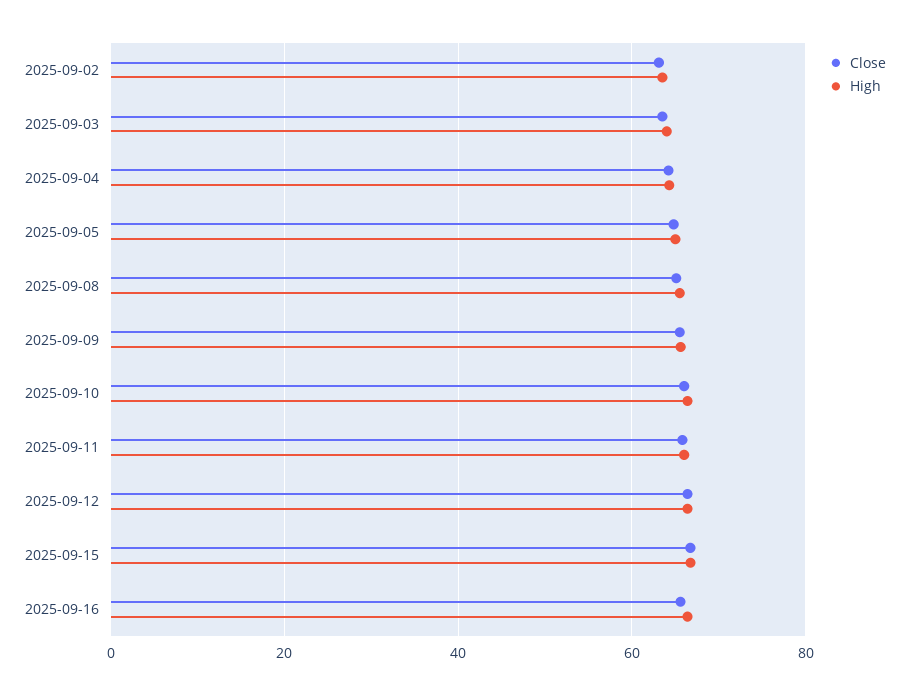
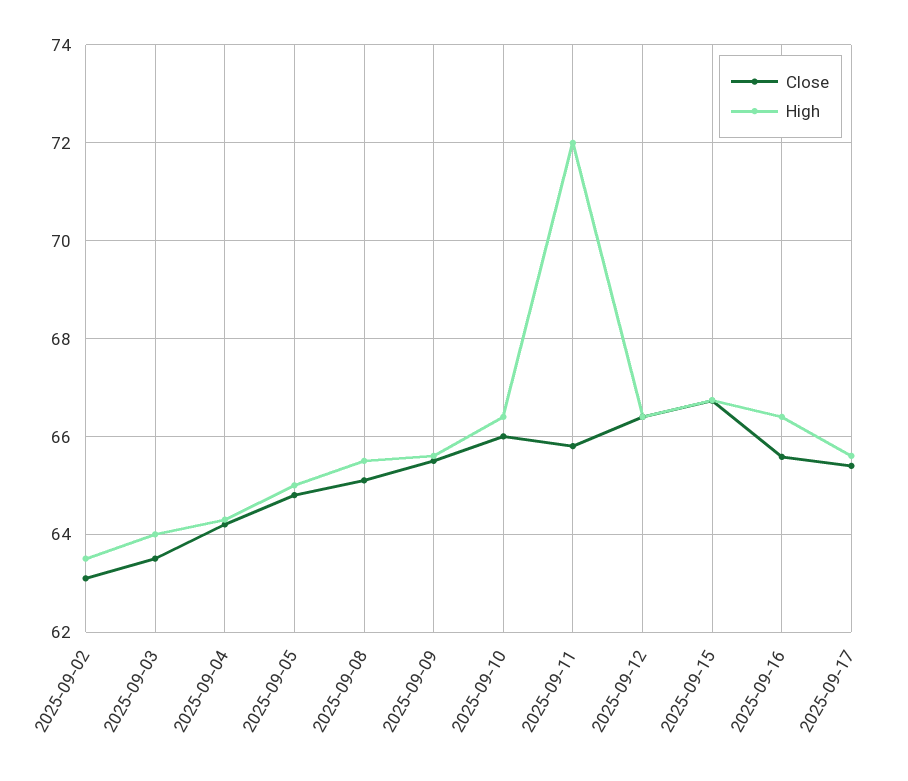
High, 2025-09-11: 66 -> 72
Close, 2025-09-17: none -> 65.4
High, 2025-09-17: none -> 65.6

